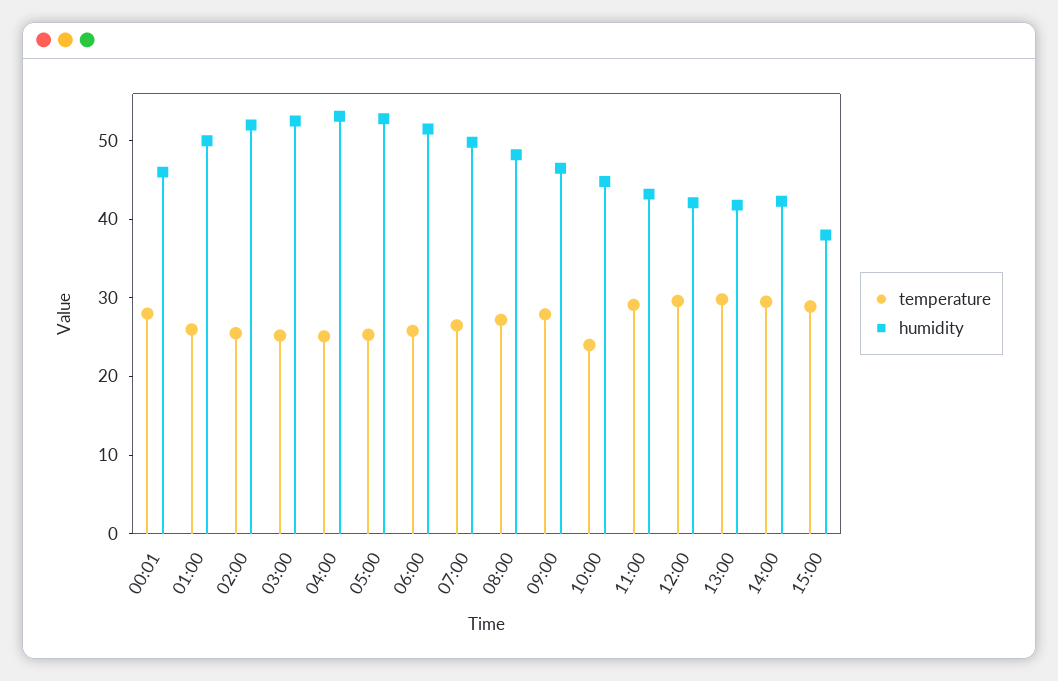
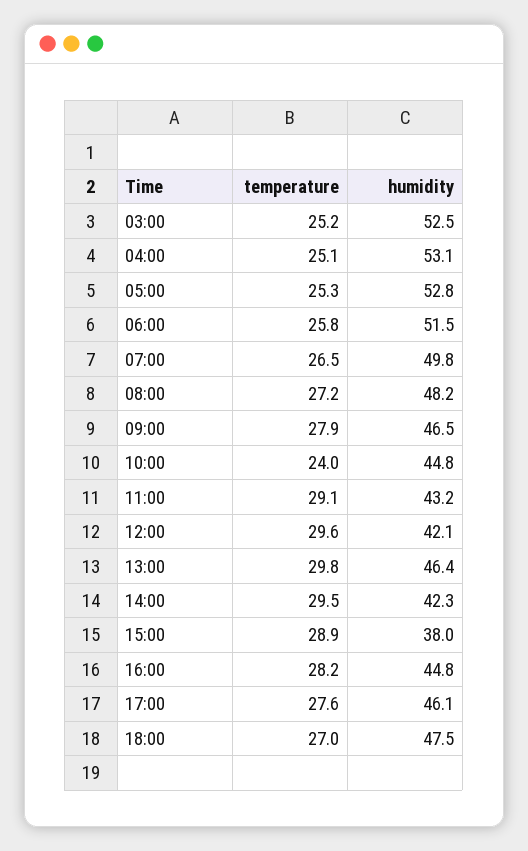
temperature, 00:01: 28 -> none
humidity, 00:01: 46 -> none
temperature, 01:00: 26 -> none
humidity, 01:00: 50 -> none
temperature, 02:00: 26 -> none
humidity, 02:00: 52 -> none
humidity, 13:00: 42 -> 46.4
temperature, 16:00: none -> 28.2
humidity, 16:00: none -> 44.8
temperature, 17:00: none -> 27.6
humidity, 17:00: none -> 46.1
temperature, 18:00: none -> 27
humidity, 18:00: none -> 47.5

